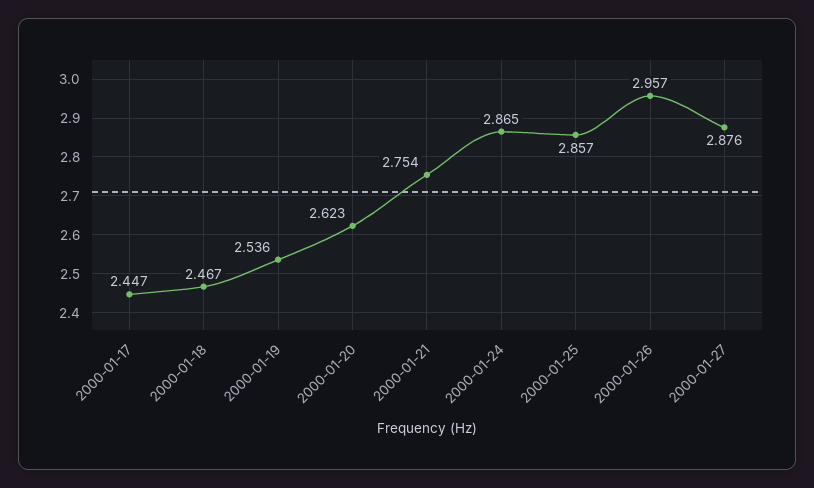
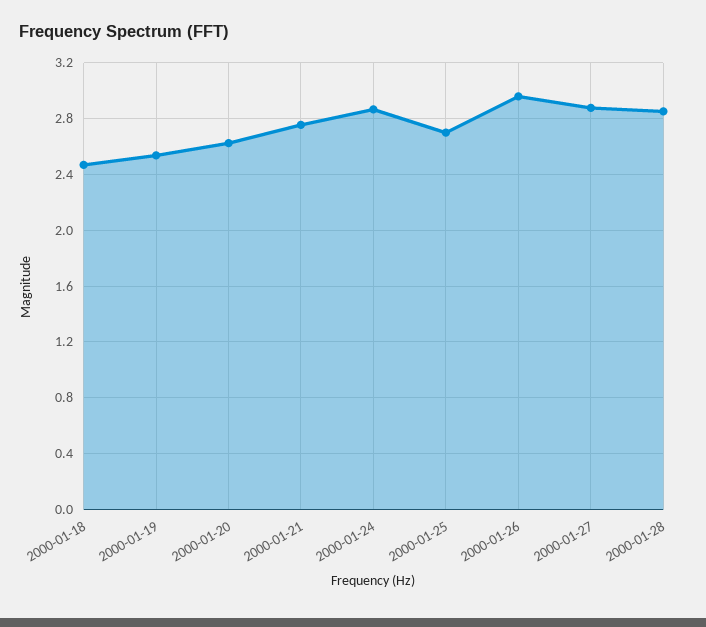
2000-01-17: 2.447 -> none
2000-01-25: 2.857 -> 2.7
2000-01-28: none -> 2.85

